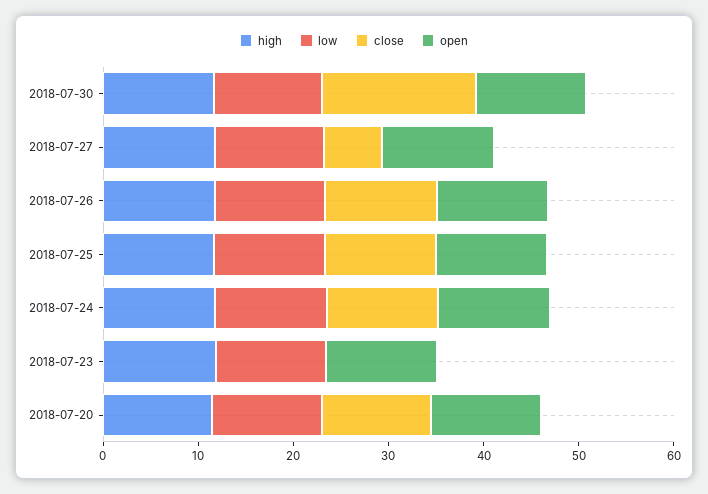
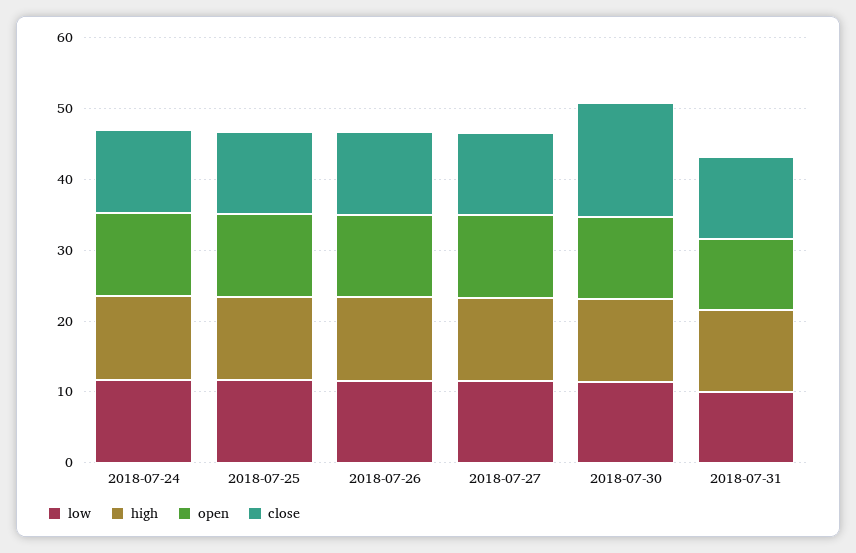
close, 2018-07-27: 6 -> 12
high, 2018-07-23: 12 -> none
low, 2018-07-23: 12 -> none
close, 2018-07-23: 0 -> none
open, 2018-07-23: 12 -> none
high, 2018-07-20: 12 -> none
low, 2018-07-20: 12 -> none
close, 2018-07-20: 12 -> none
open, 2018-07-20: 12 -> none
low, 2018-07-31: none -> 10
high, 2018-07-31: none -> 12
open, 2018-07-31: none -> 10
close, 2018-07-31: none -> 12

